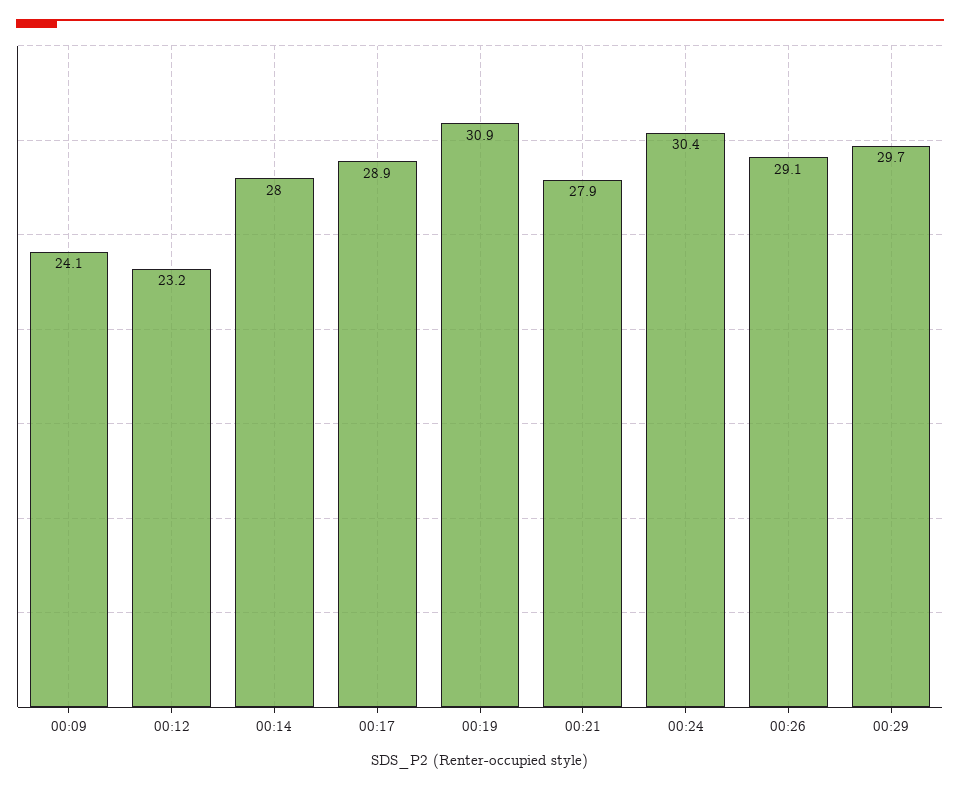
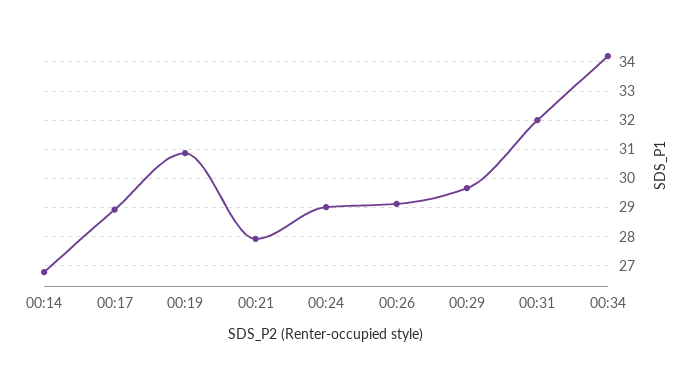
00:09: 24.1 -> none
00:12: 23.2 -> none
00:14: 28 -> 26.75
00:24: 30.4 -> 29
00:31: none -> 32
00:34: none -> 34.25

